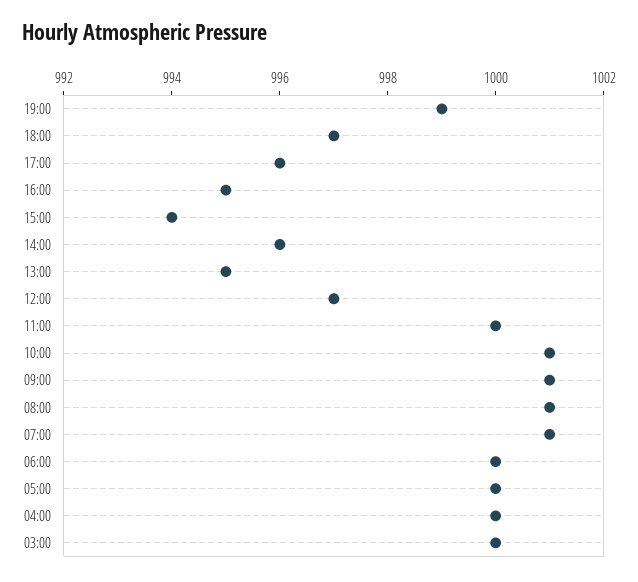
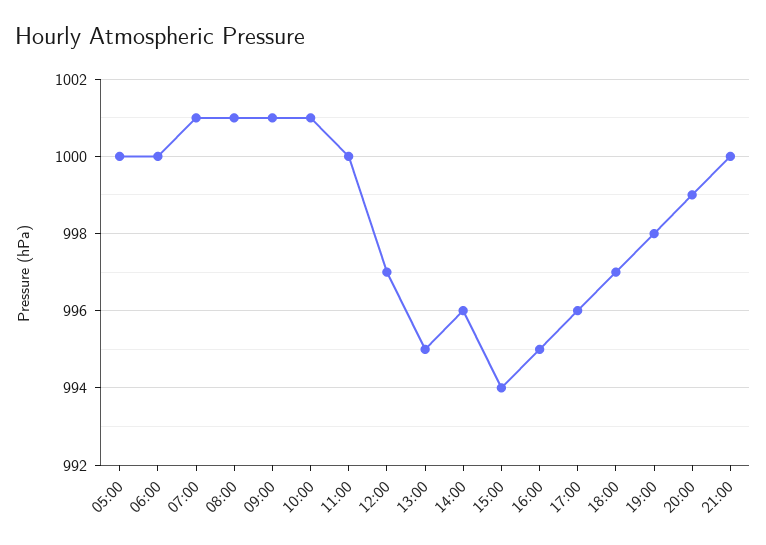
19:00: 999 -> 998
04:00: 1000 -> none
03:00: 1000 -> none
20:00: none -> 999
21:00: none -> 1000

